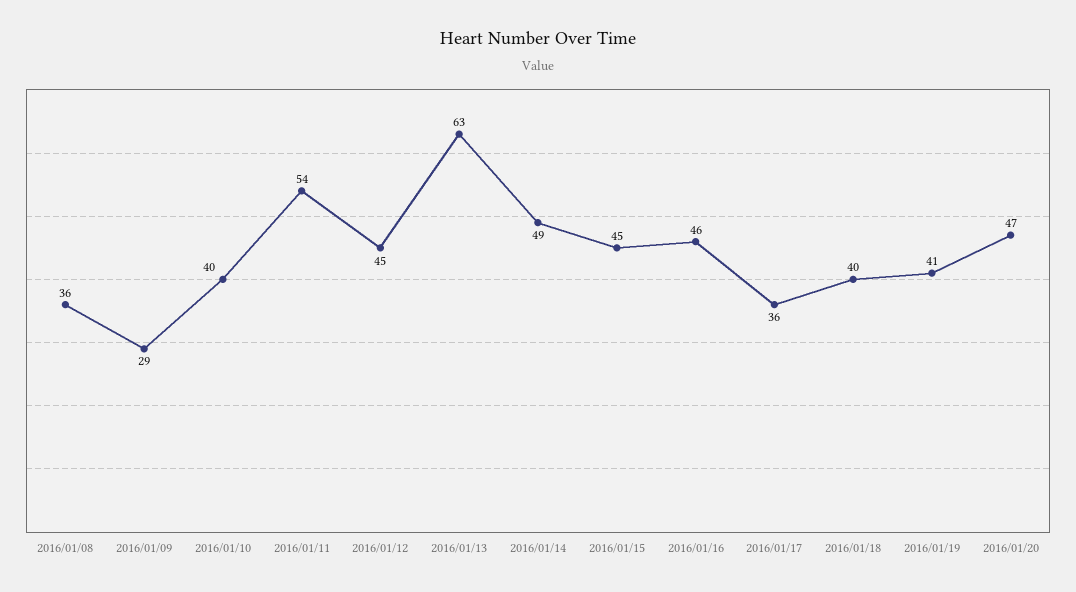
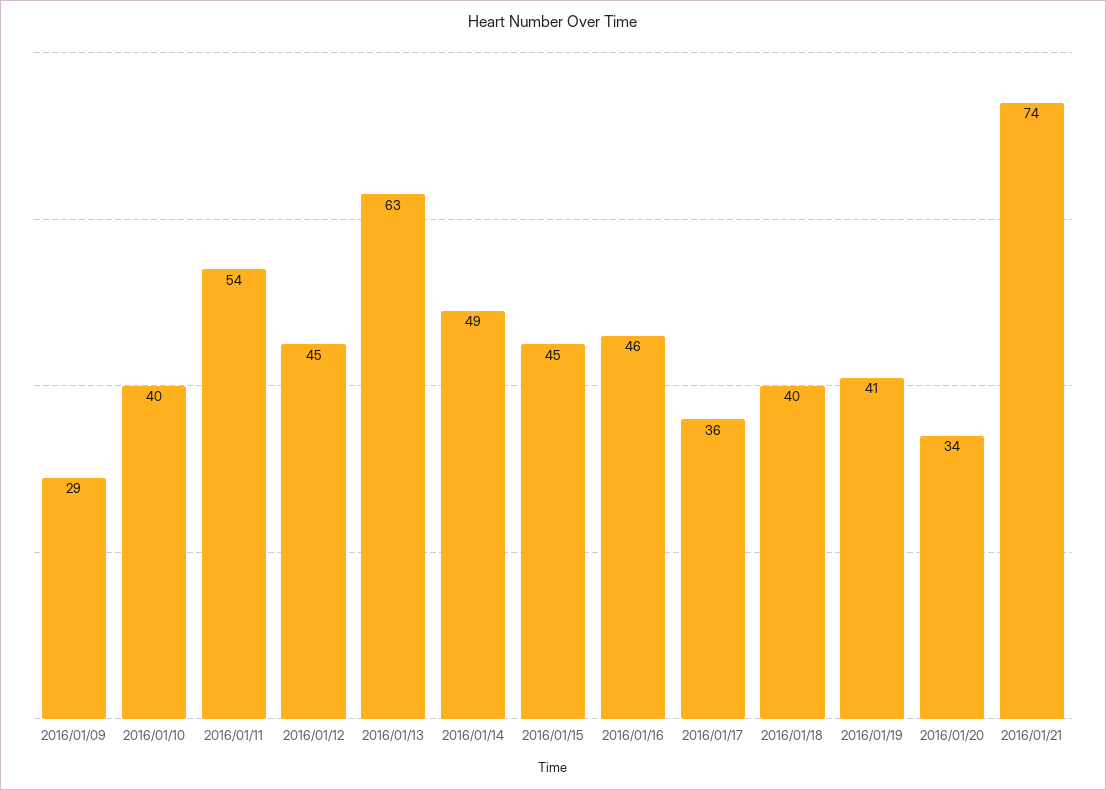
2016/01/08: 36 -> none
2016/01/20: 47 -> 34
2016/01/21: none -> 74

